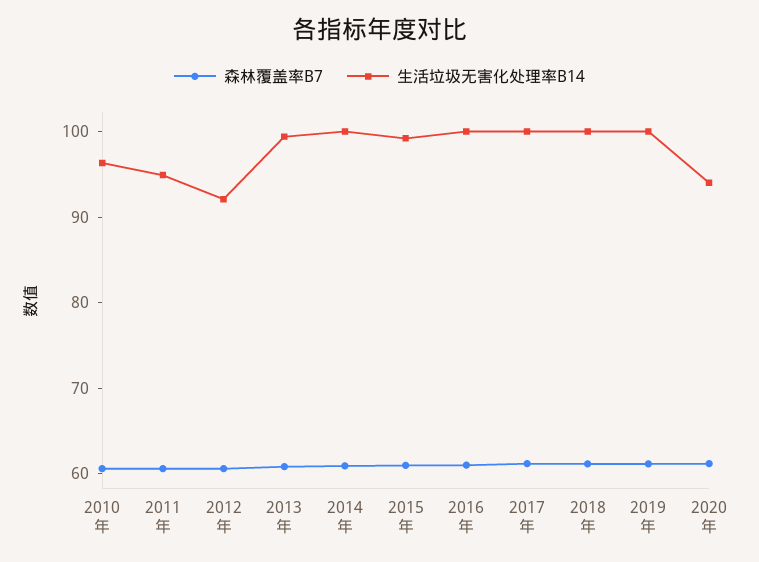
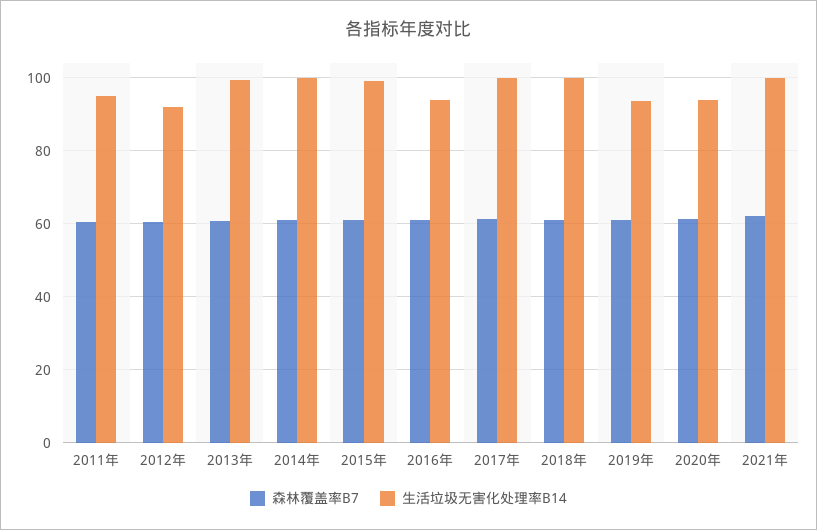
森林覆盖率B7, 2010年: 60 -> none
生活垃圾无害化处理率B14, 2010年: 96 -> none
生活垃圾无害化处理率B14, 2016年: 100 -> 94
生活垃圾无害化处理率B14, 2019年: 100 -> 94
森林覆盖率B7, 2021年: none -> 62
生活垃圾无害化处理率B14, 2021年: none -> 100

